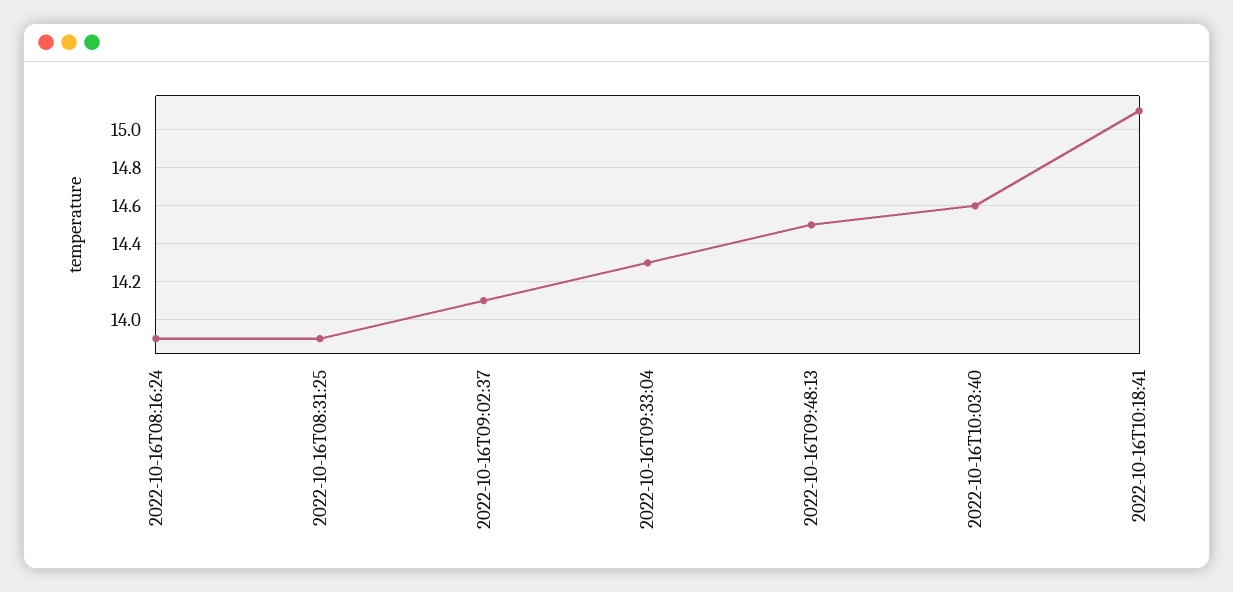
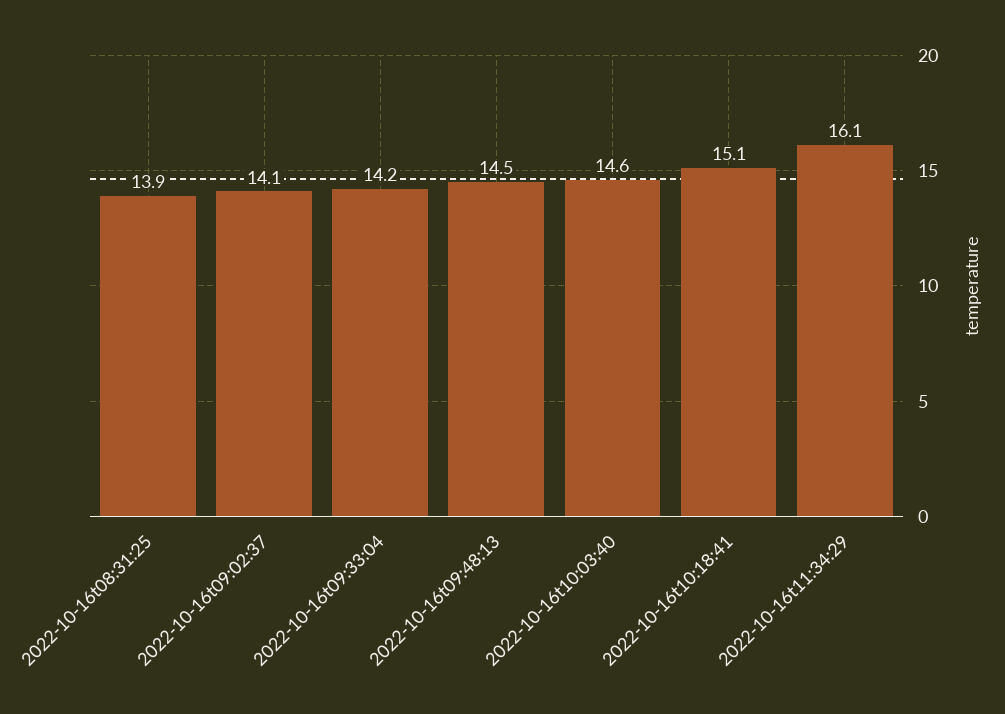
2022-10-16T08:16:24: 13.9 -> none
2022-10-16T09:33:04: 14.3 -> 14.2
2022-10-16t11:34:29: none -> 16.1

